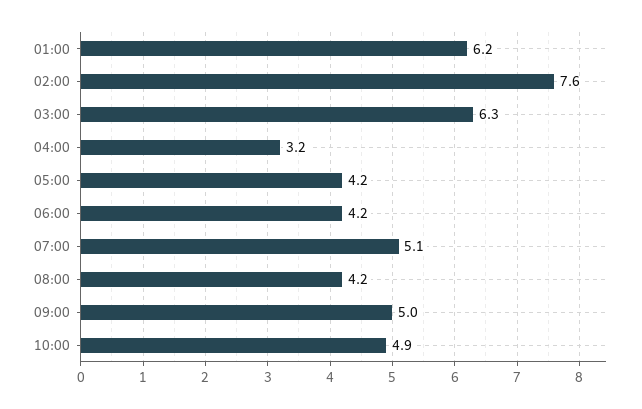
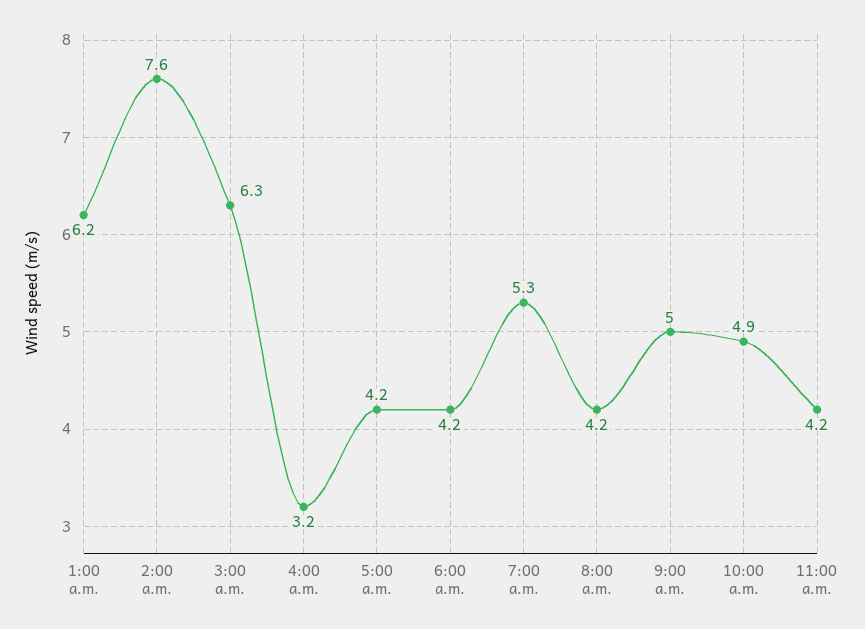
07:00: 5.1 -> 5.3
11:00 a.m.: none -> 4.2

